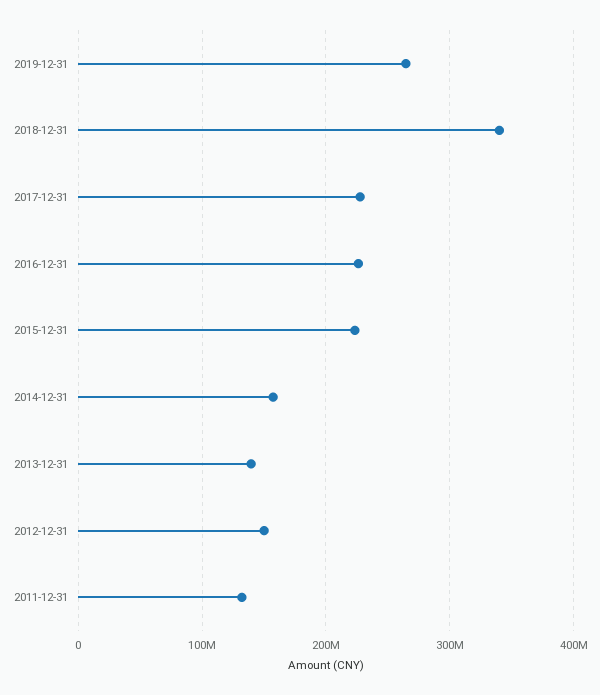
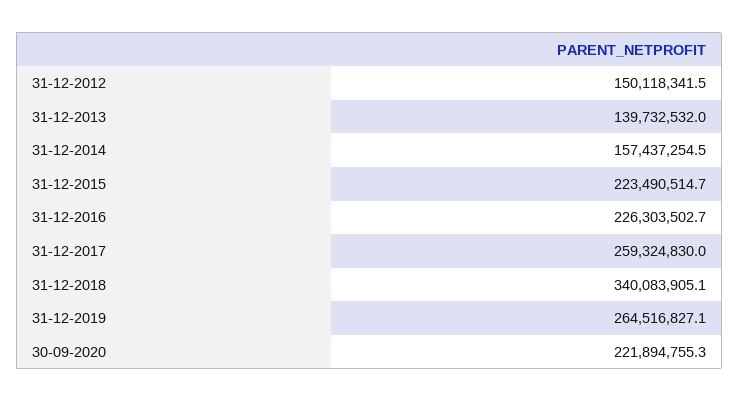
2017-12-31: 230000000 -> 259324830
2011-12-31: 130000000 -> none
30-09-2020: none -> 221894755.3

